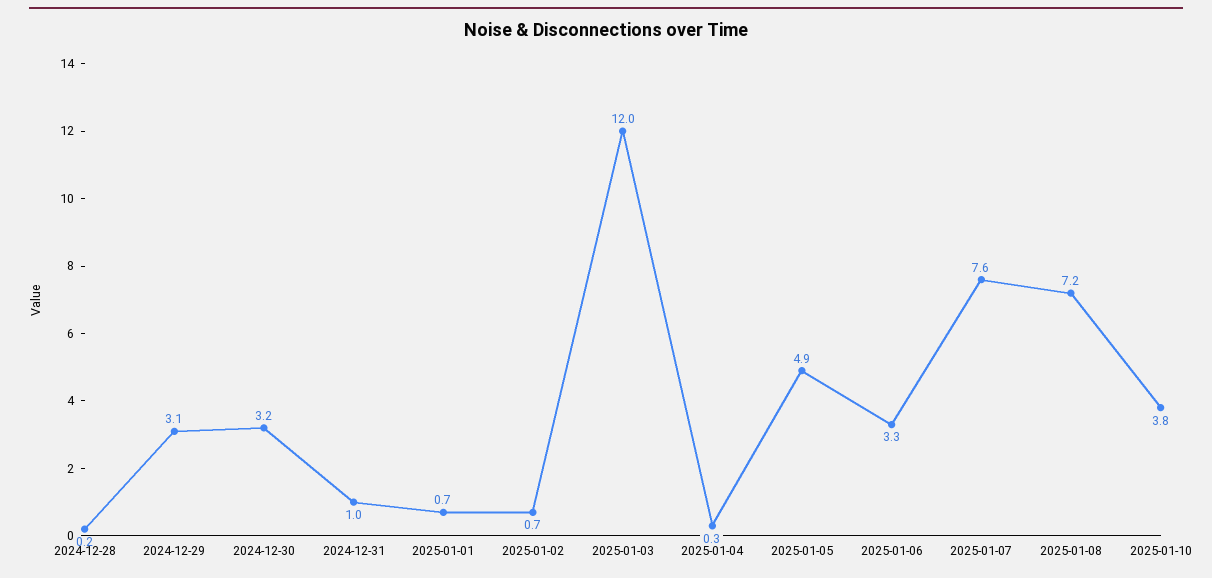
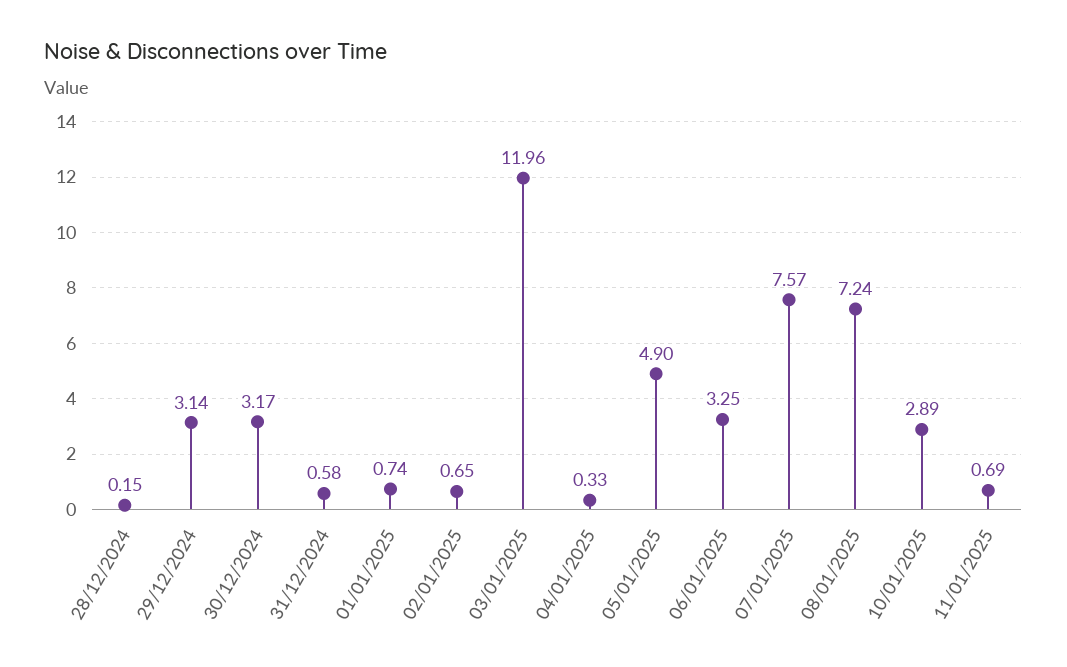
2024-12-31: 1 -> 0.58
2025-01-10: 3.8 -> 2.89
11/01/2025: none -> 0.69

